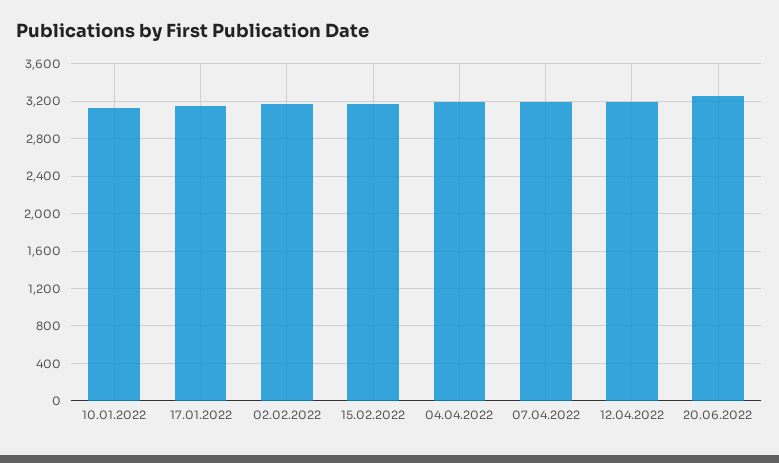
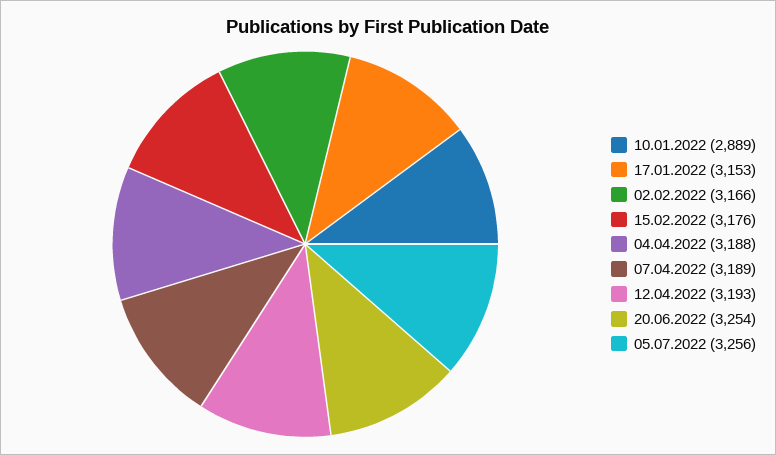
10.01.2022: 3100 -> 2889
05.07.2022: none -> 3256

